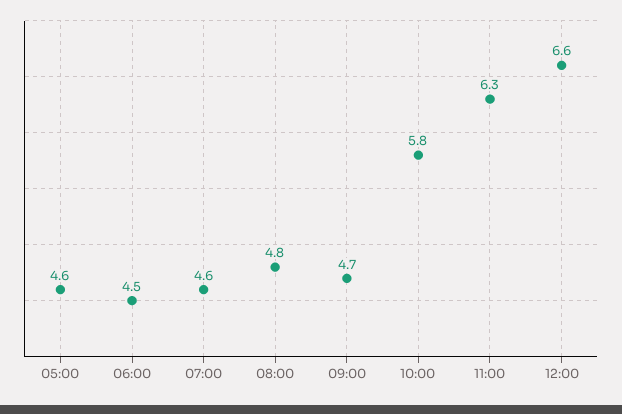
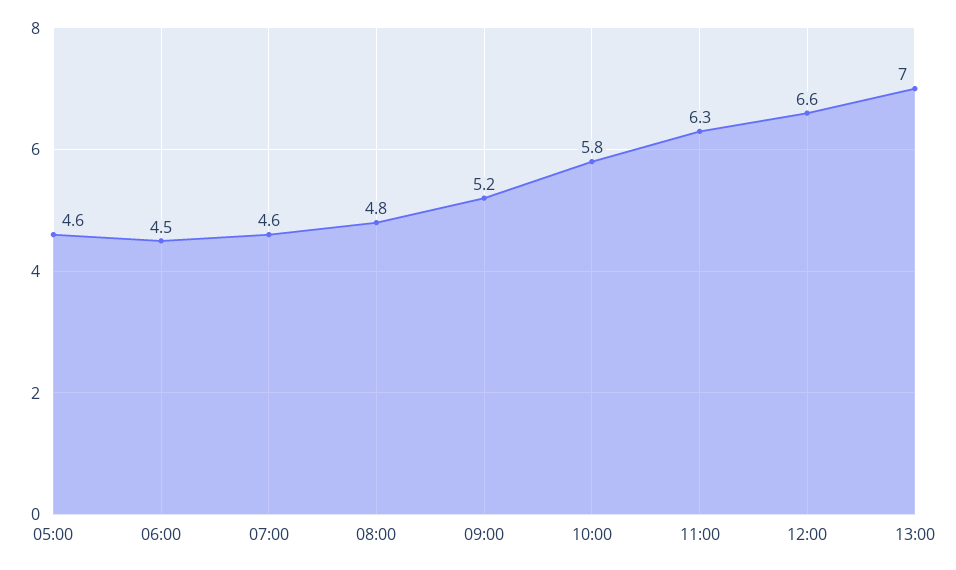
09:00: 4.7 -> 5.2
13:00: none -> 7

